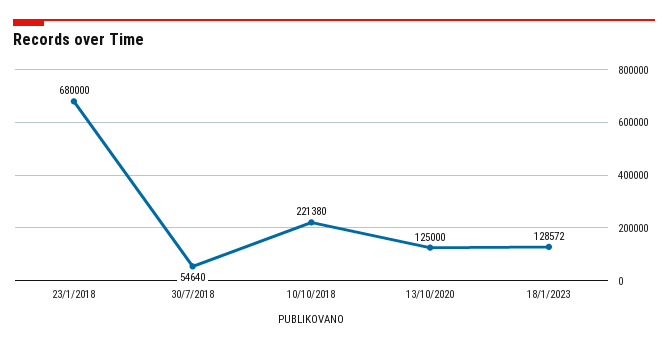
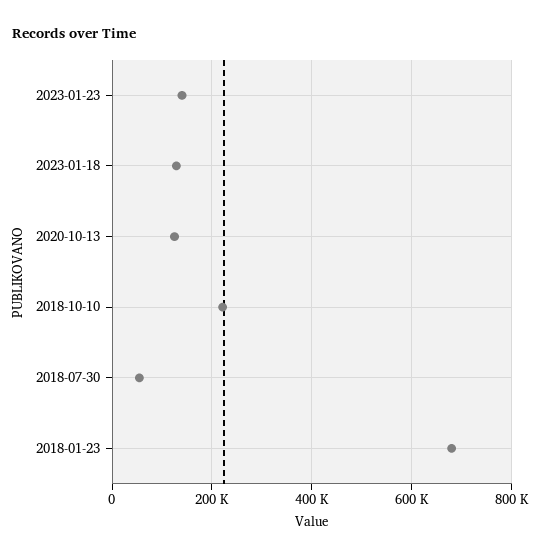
2023-01-23: none -> 140000

